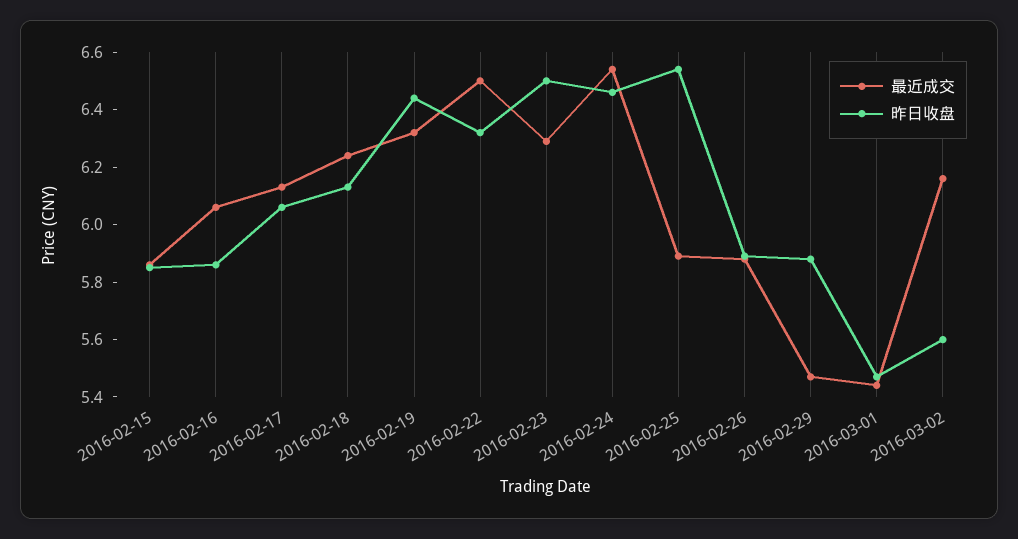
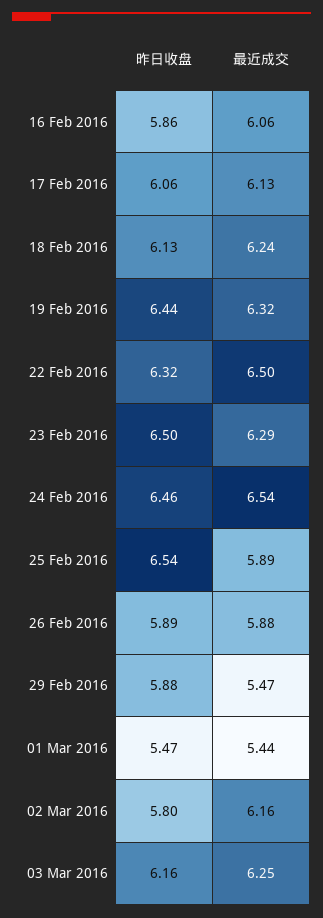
最近成交, 2016-02-15: 5.85 -> none
昨日收盘, 2016-02-15: 5.85 -> none
昨日收盘, 2016-03-02: 5.6 -> 5.8
昨日收盘, 03 Mar 2016: none -> 6.16
最近成交, 03 Mar 2016: none -> 6.25

